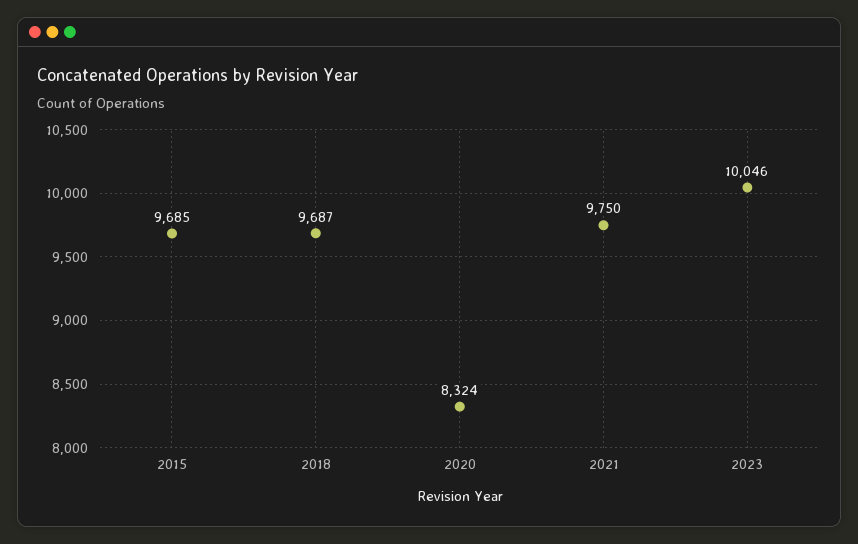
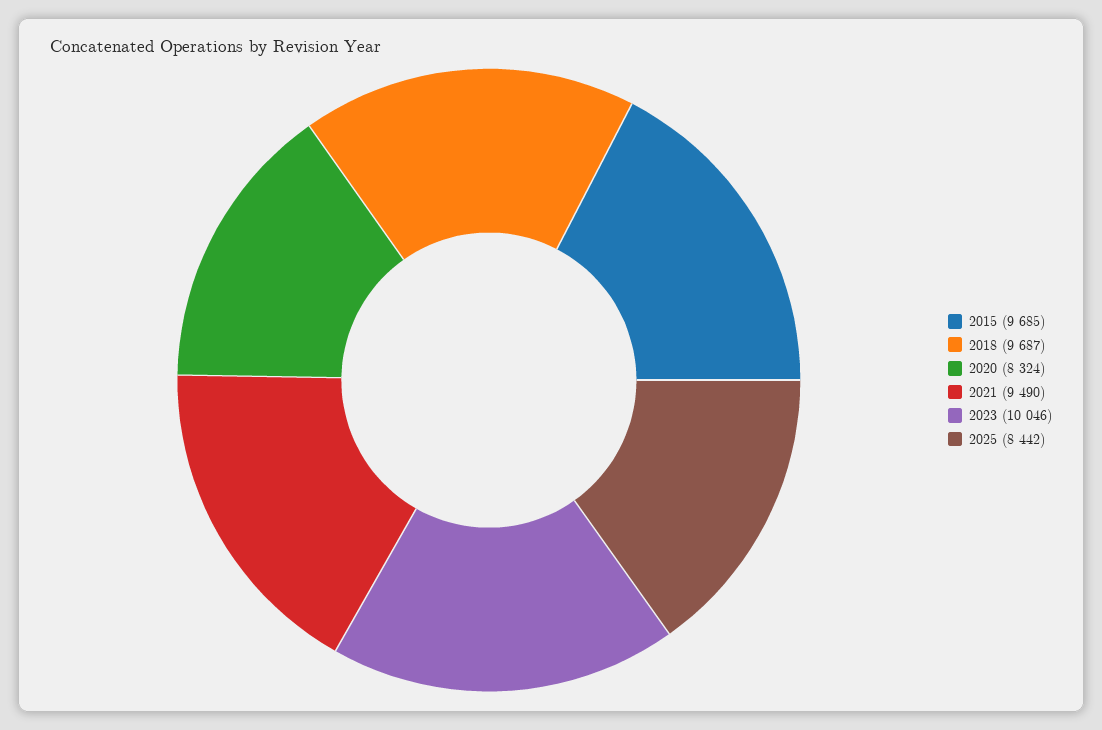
2021: 9750 -> 9490
2025: none -> 8442

